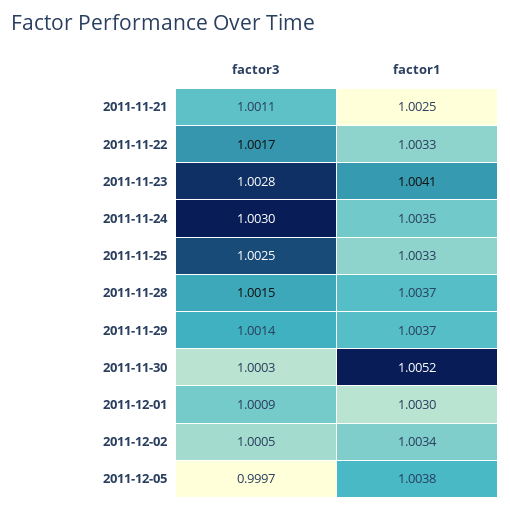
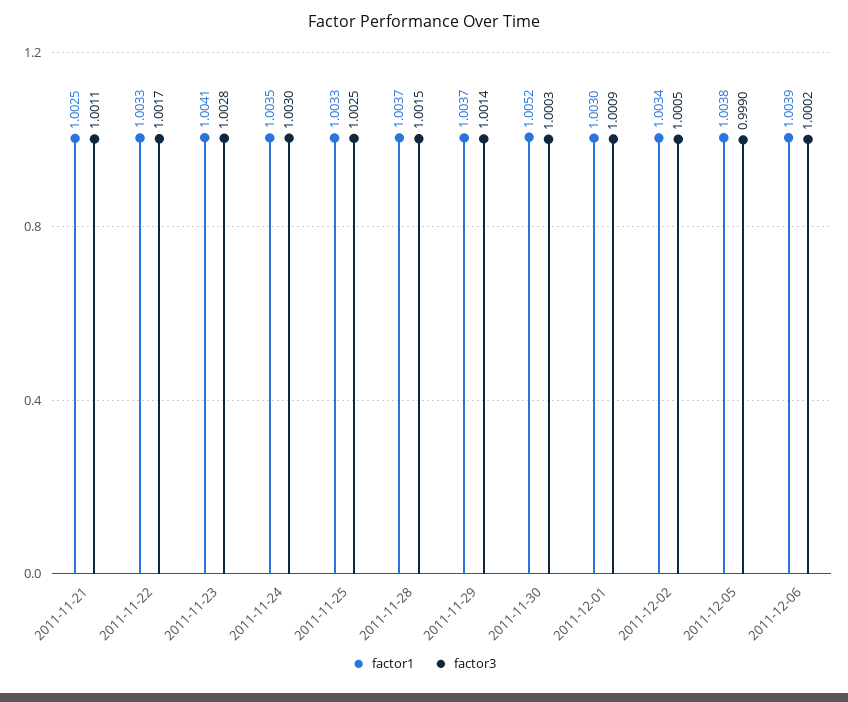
factor3, 2011-12-05: 0.9997 -> 0.999
factor1, 2011-12-06: none -> 1.0039
factor3, 2011-12-06: none -> 1.0002

